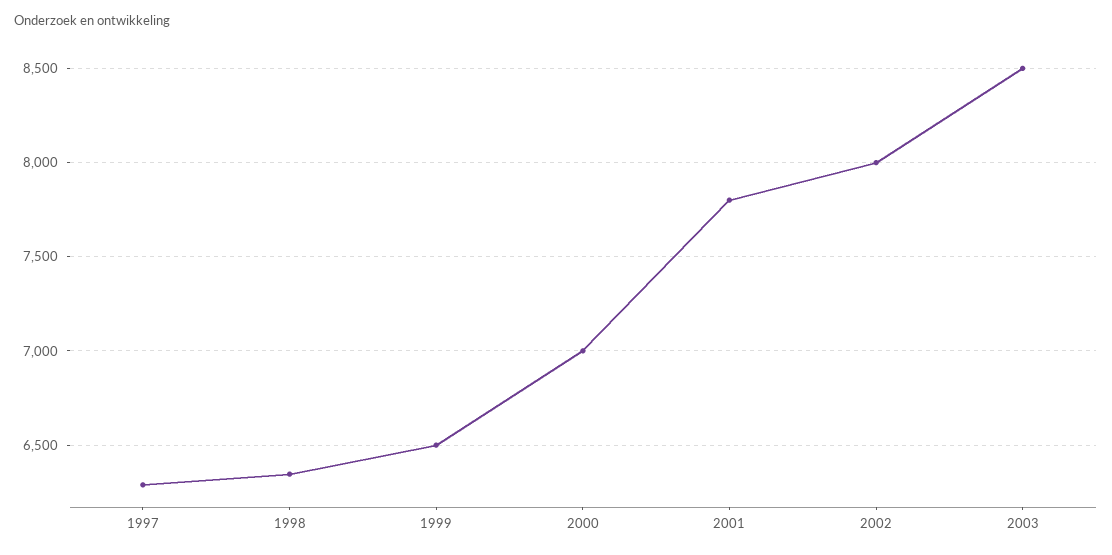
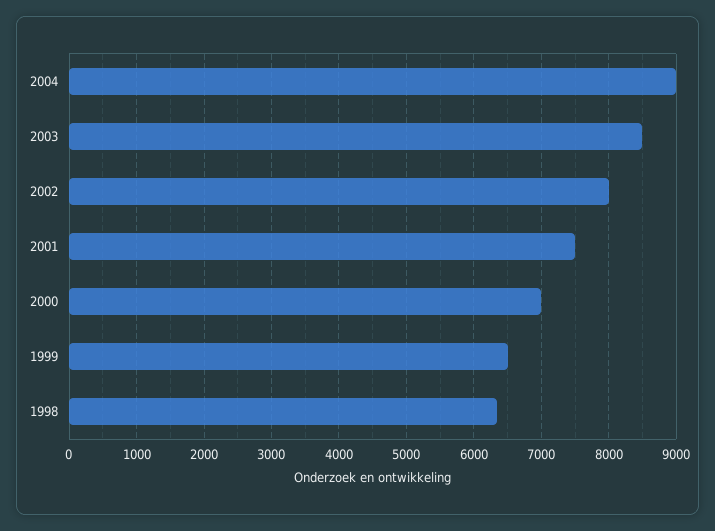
1997: 6300 -> none
2001: 7800 -> 7500
2004: none -> 9000

